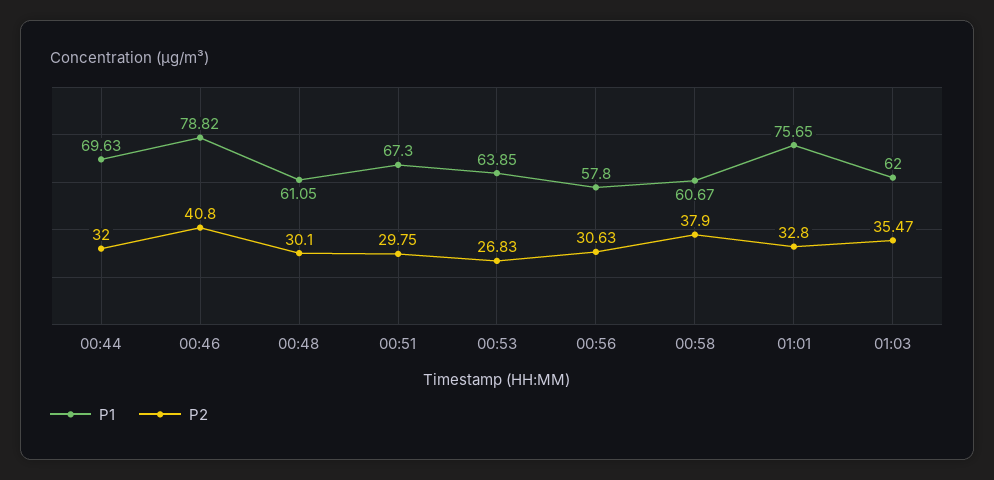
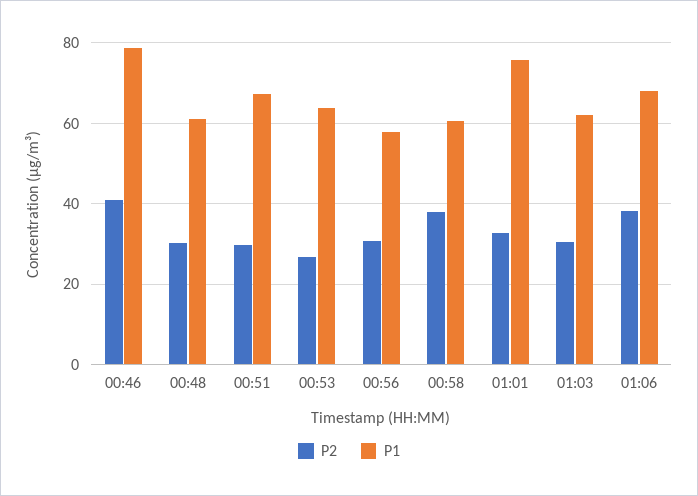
P1, 00:44: 69.63 -> none
P2, 00:44: 32 -> none
P2, 01:03: 35.47 -> 30
P2, 01:06: none -> 38
P1, 01:06: none -> 68

